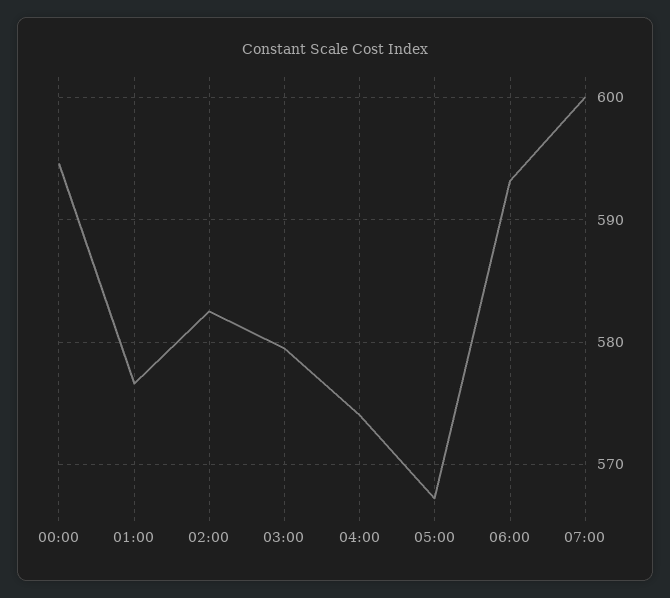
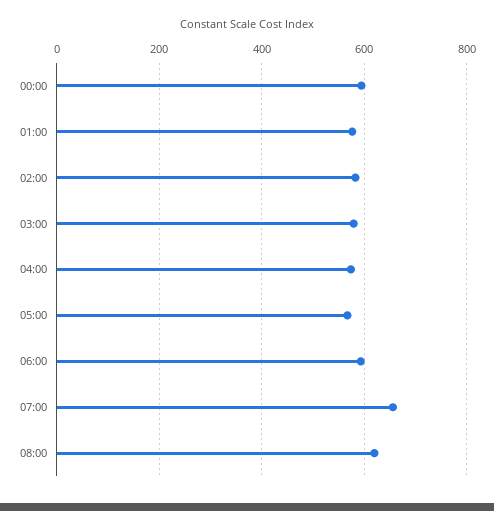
07:00: 600 -> 660
08:00: none -> 620

